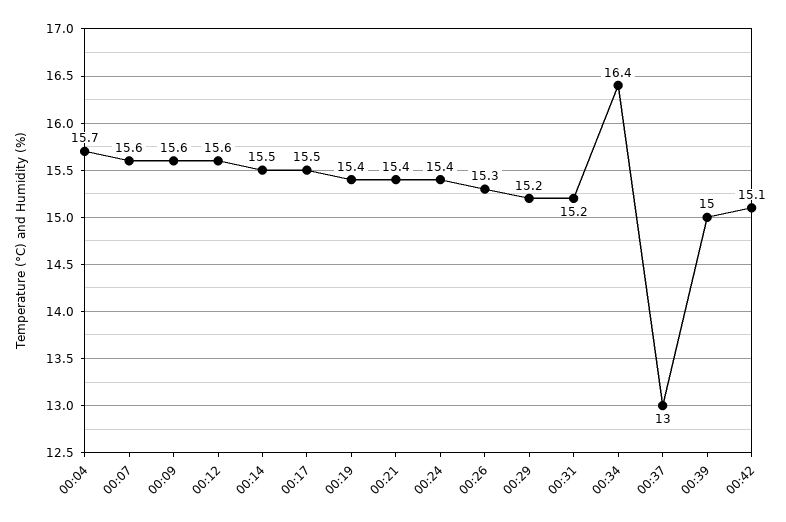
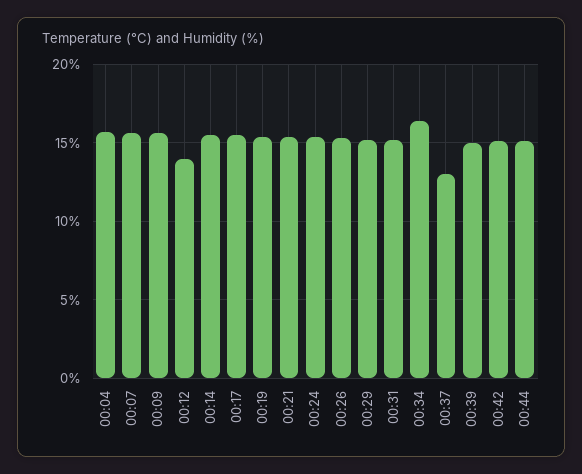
00:12: 15.6 -> 14
00:44: none -> 15

